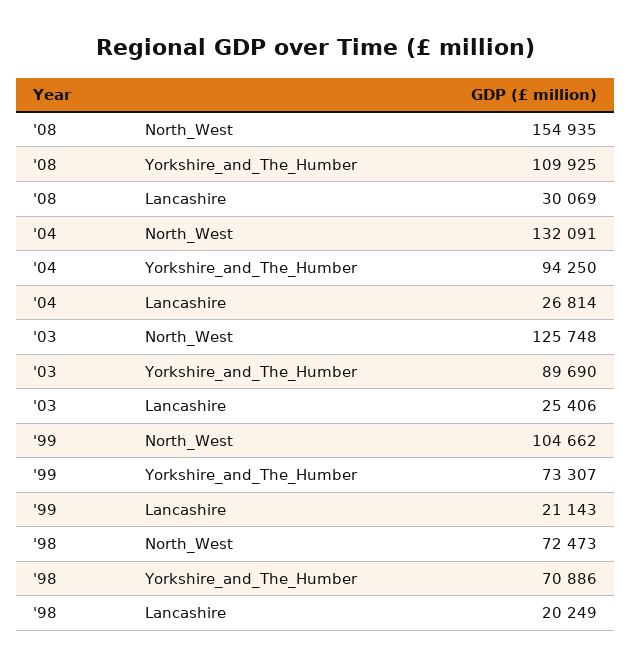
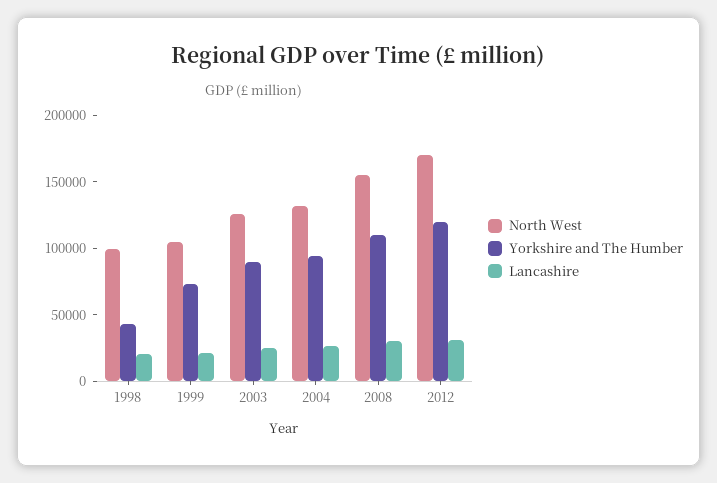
North_West, '98: 72473 -> 100000
Yorkshire_and_The_Humber, '98: 70886 -> 40000
North_West, 2012: none -> 170000
Yorkshire_and_The_Humber, 2012: none -> 120000
Lancashire, 2012: none -> 30000

